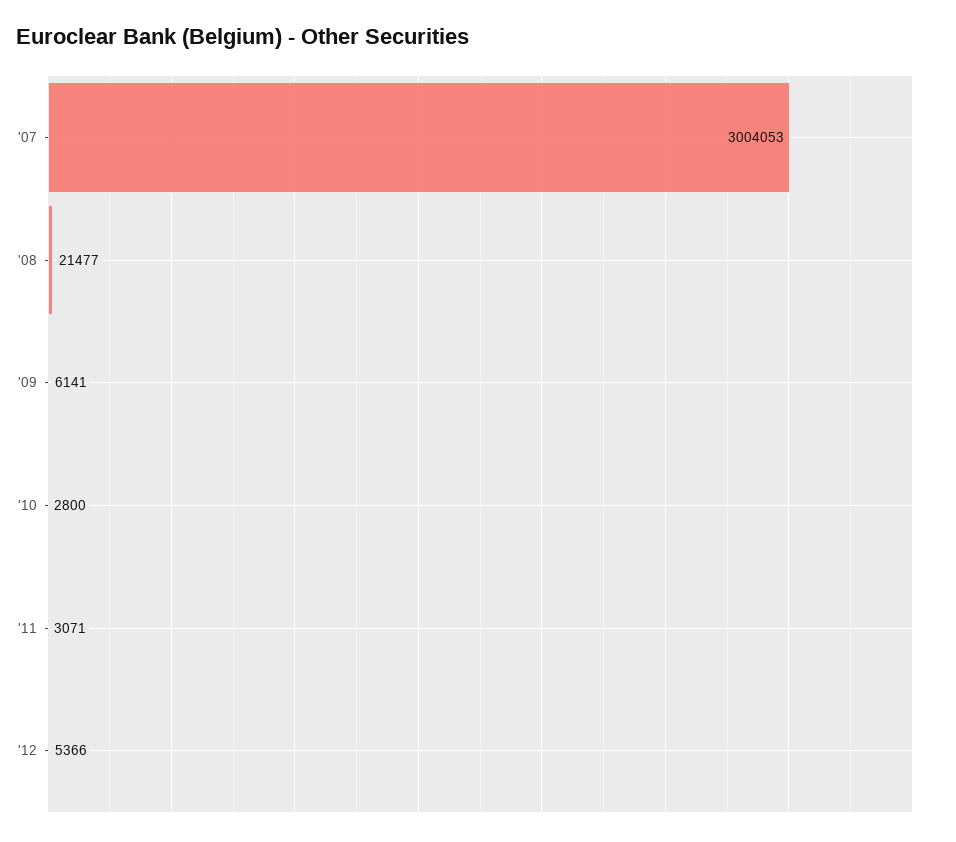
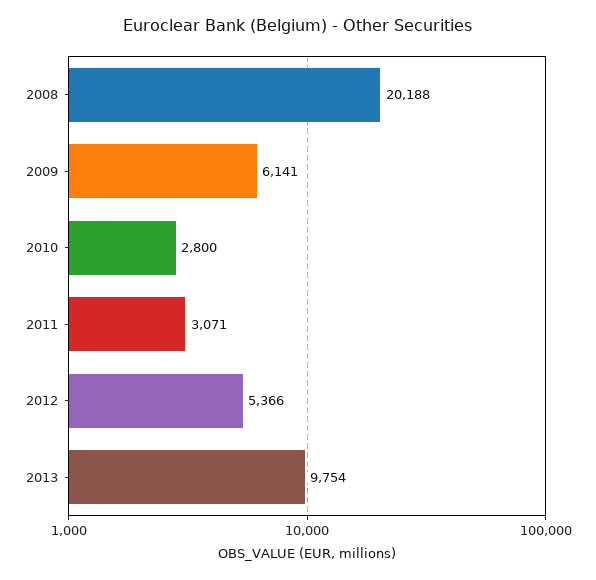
'07: 3004053 -> none
'08: 21477 -> 20188
2013: none -> 9754

